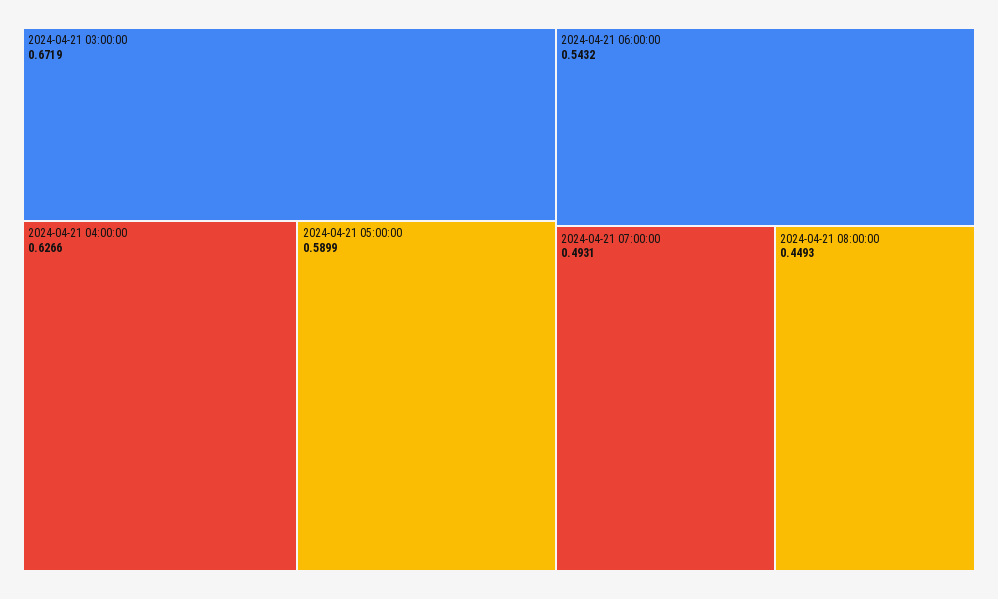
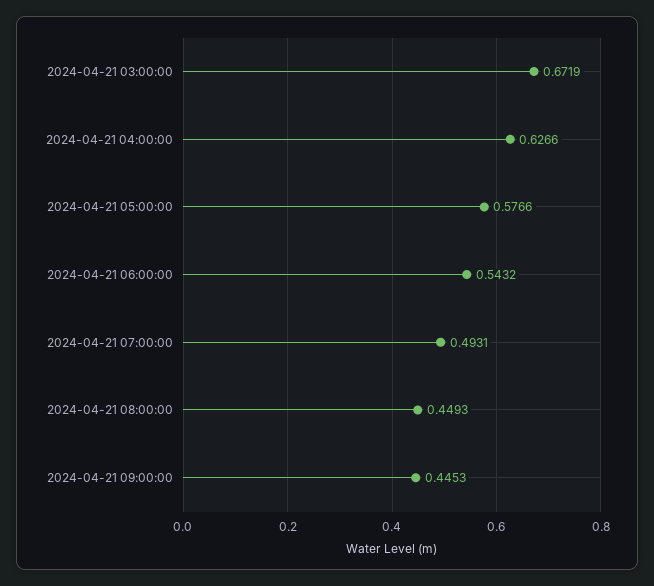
2024-04-21 05:00:00: 0.5899 -> 0.5766
2024-04-21 09:00:00: none -> 0.4453

